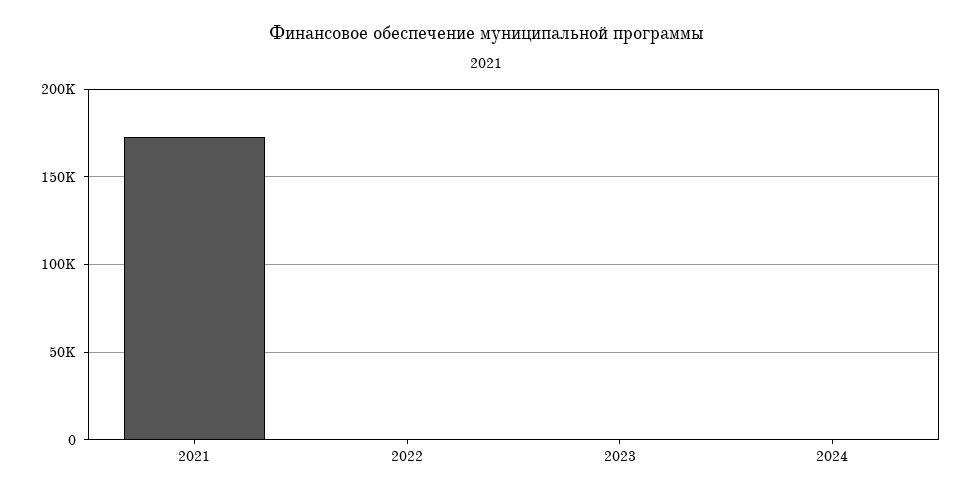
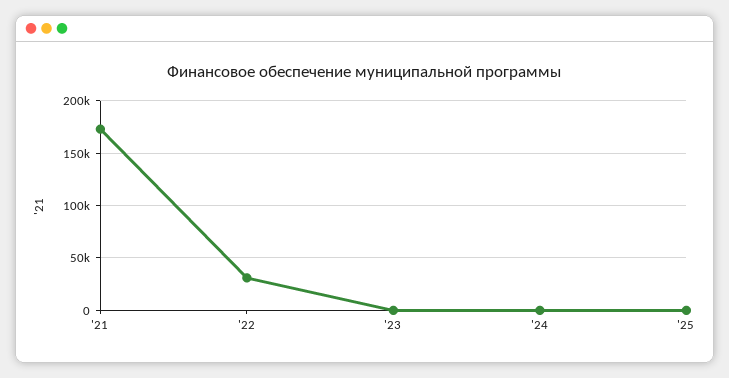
2022: 0 -> 30000
'25: none -> 0

